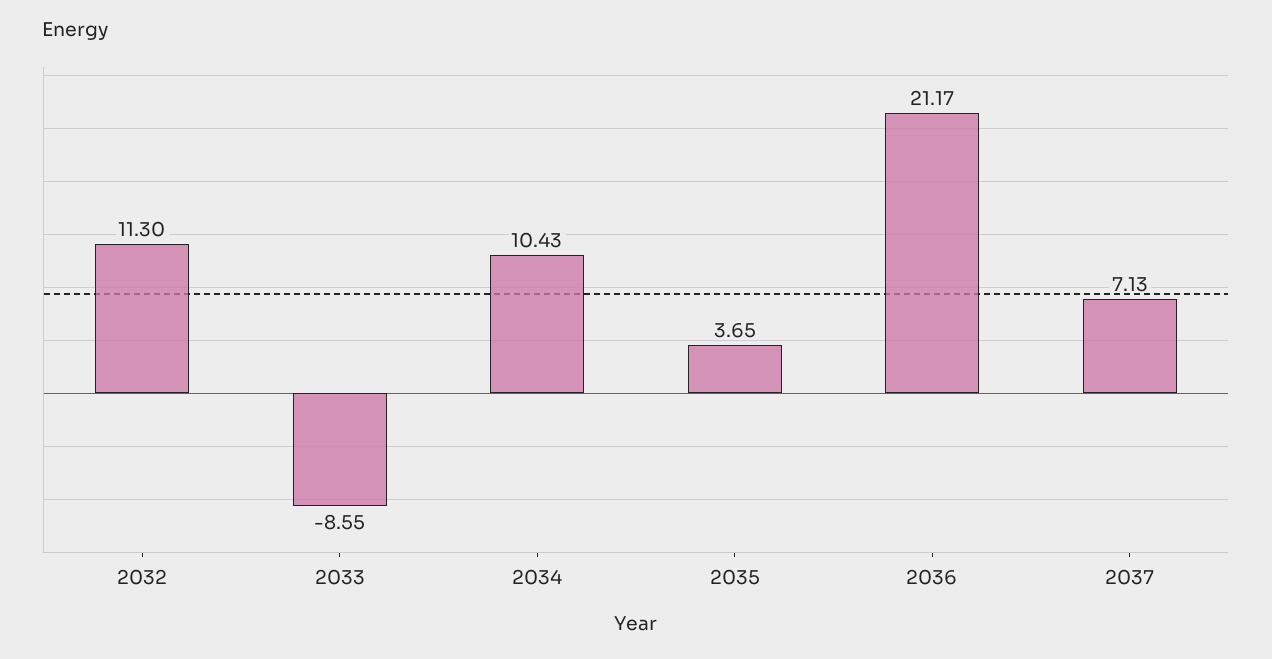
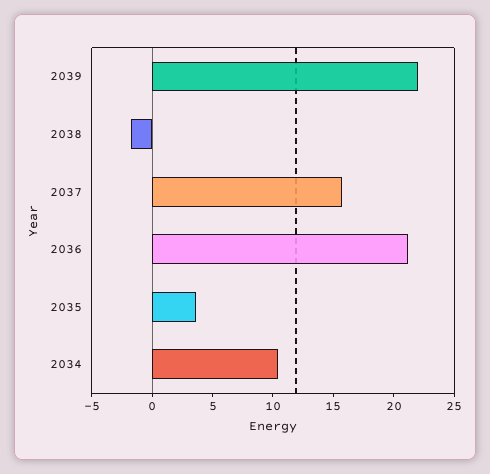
2032: 11.3 -> none
2033: -8.55 -> none
2037: 7.13 -> 16
2039: none -> 22
2038: none -> -2

